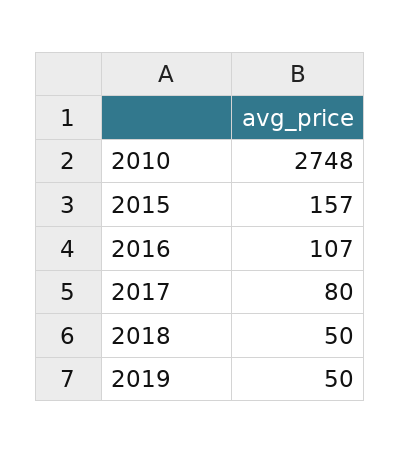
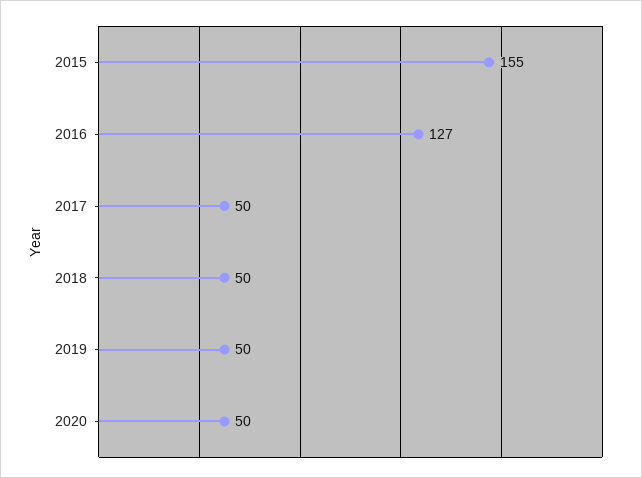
2010: 2748 -> none
2015: 157 -> 155
2016: 107 -> 127
2017: 80 -> 50
2020: none -> 50

